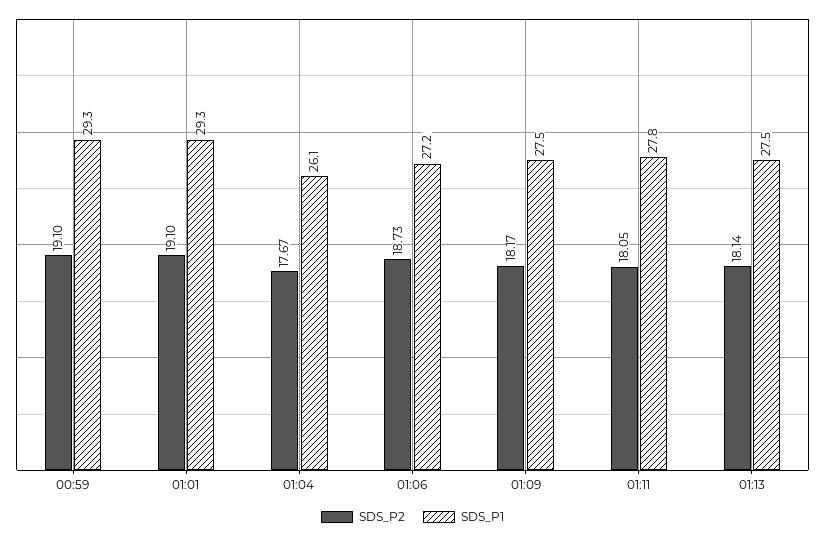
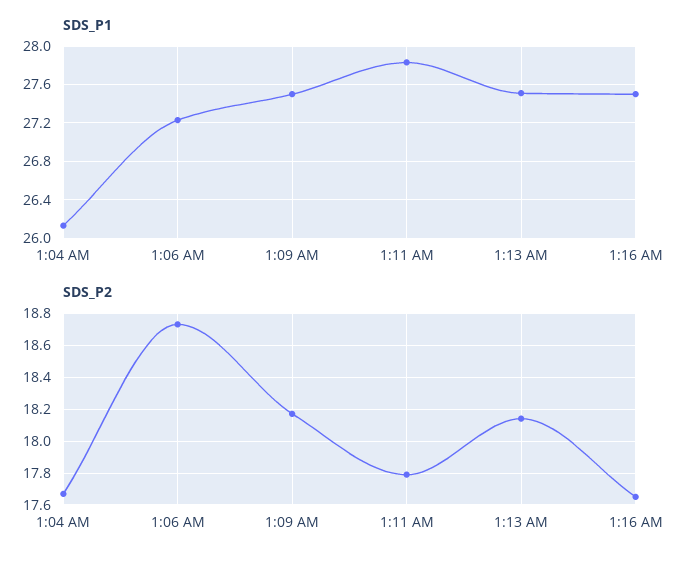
SDS_P2, 00:59: 19.1 -> none
SDS_P1, 00:59: 29.3 -> none
SDS_P2, 01:01: 19.1 -> none
SDS_P1, 01:01: 29.3 -> none
SDS_P2, 01:11: 18.05 -> 17.8
SDS_P1, 1:16 AM: none -> 27.5
SDS_P2, 1:16 AM: none -> 17.65

